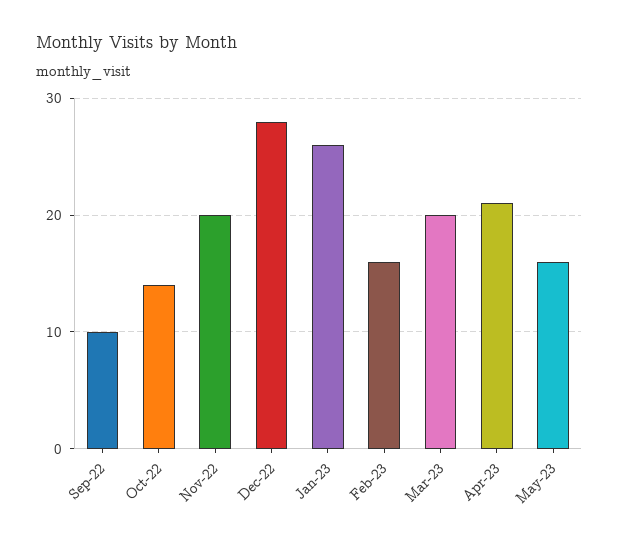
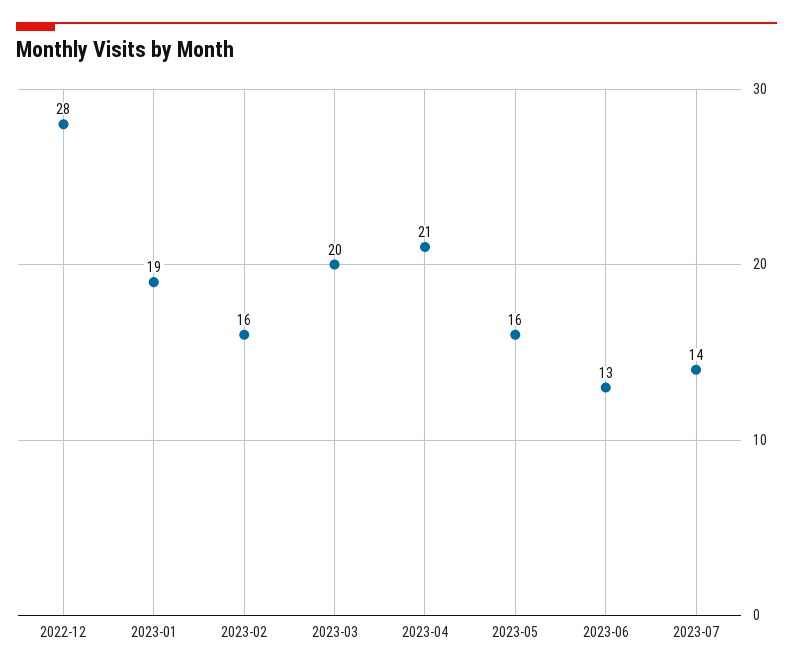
Sep-22: 10 -> none
Oct-22: 14 -> none
Nov-22: 20 -> none
Jan-23: 26 -> 19
2023-06: none -> 13
2023-07: none -> 14

